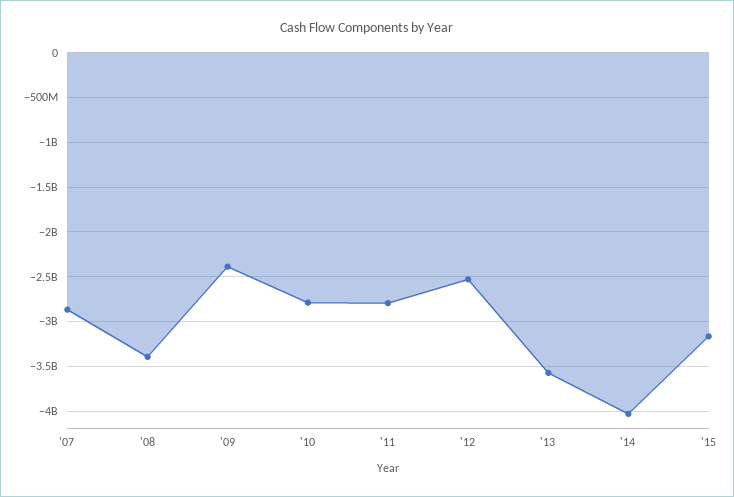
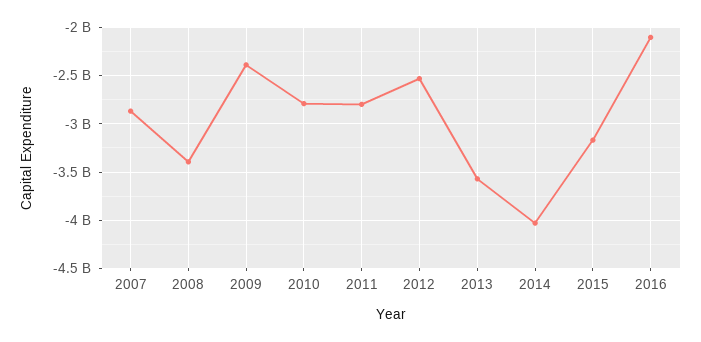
2016: none -> -2100000000

